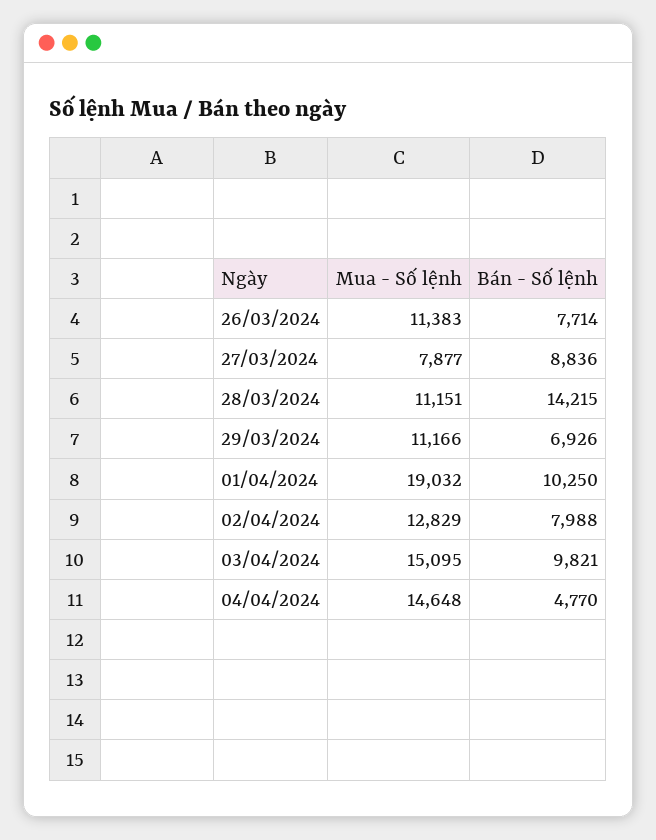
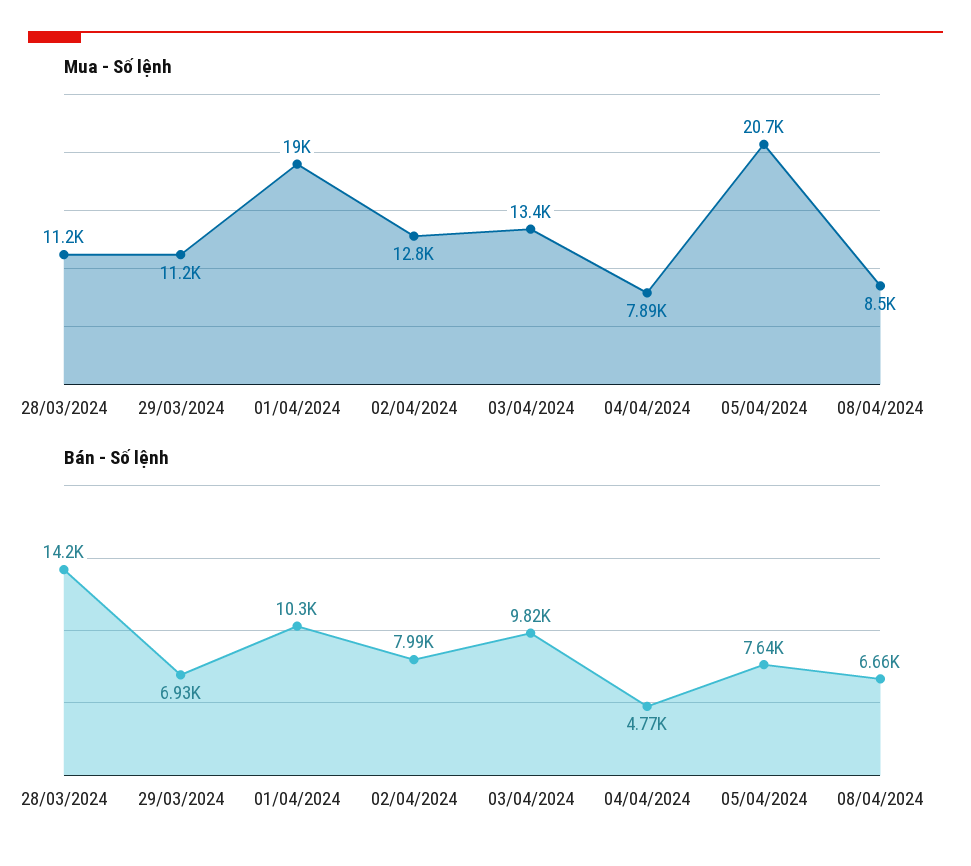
Mua - Số lệnh, 26/03/2024: 11383 -> none
Bán - Số lệnh, 26/03/2024: 7714 -> none
Mua - Số lệnh, 27/03/2024: 7877 -> none
Bán - Số lệnh, 27/03/2024: 8836 -> none
Mua - Số lệnh, 03/04/2024: 15095 -> 13400
Mua - Số lệnh, 04/04/2024: 14648 -> 7890
Mua - Số lệnh, 05/04/2024: none -> 20700
Mua - Số lệnh, 08/04/2024: none -> 8500
Bán - Số lệnh, 05/04/2024: none -> 7640
Bán - Số lệnh, 08/04/2024: none -> 6660

